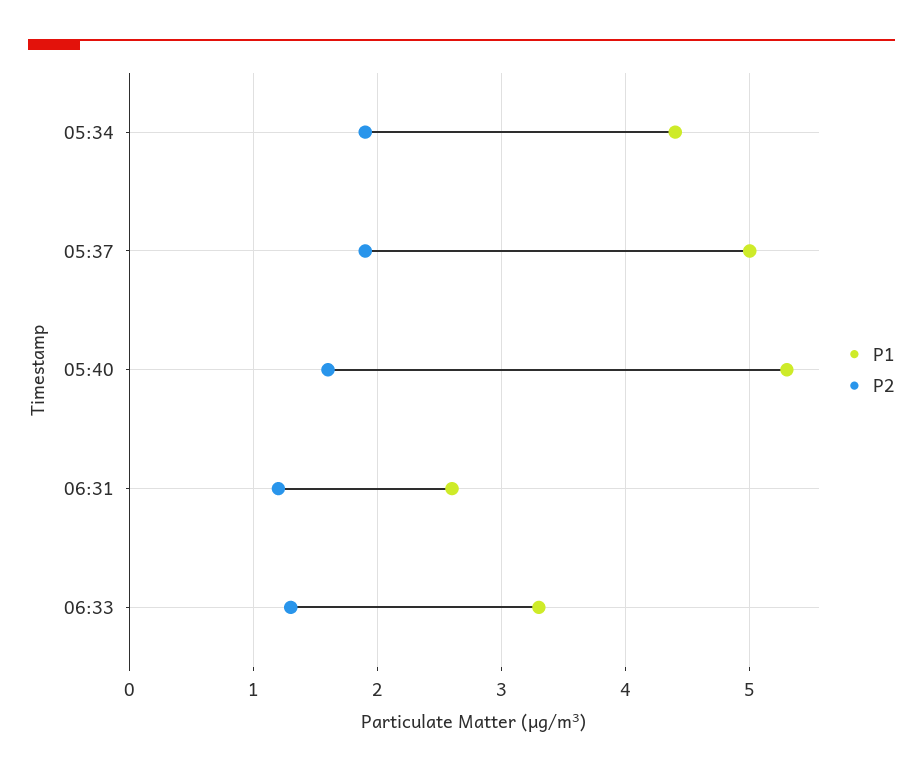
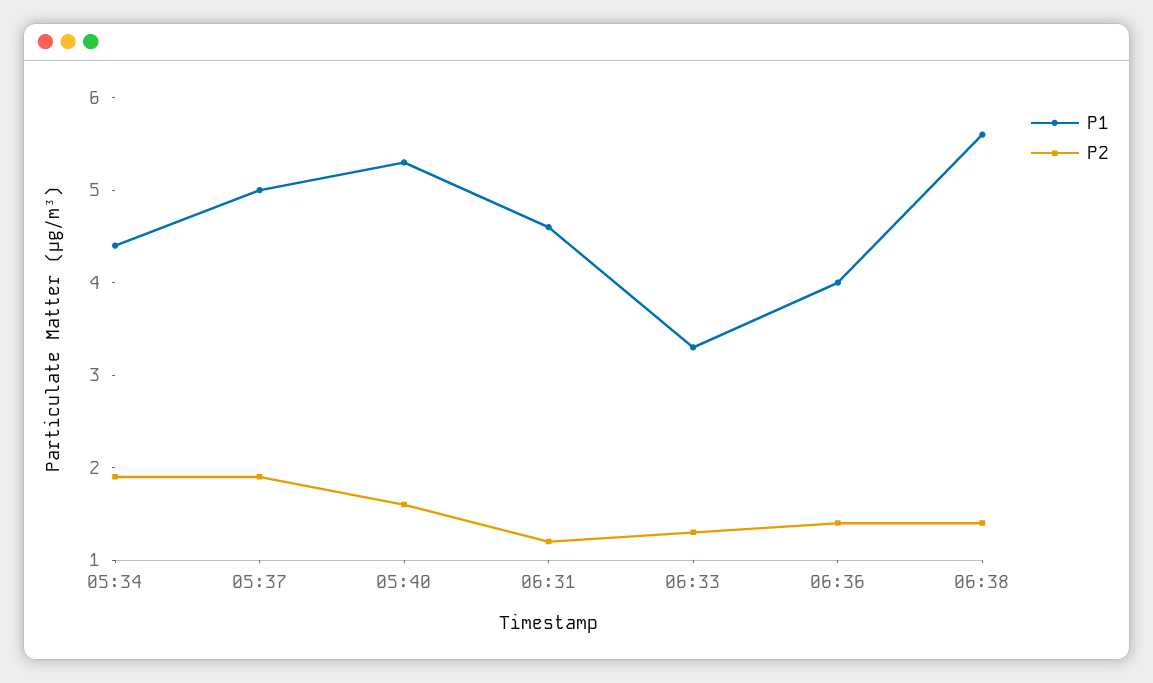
P1, 06:31: 2.6 -> 4.6
P1, 06:36: none -> 4
P2, 06:36: none -> 1.4
P1, 06:38: none -> 5.6
P2, 06:38: none -> 1.4

